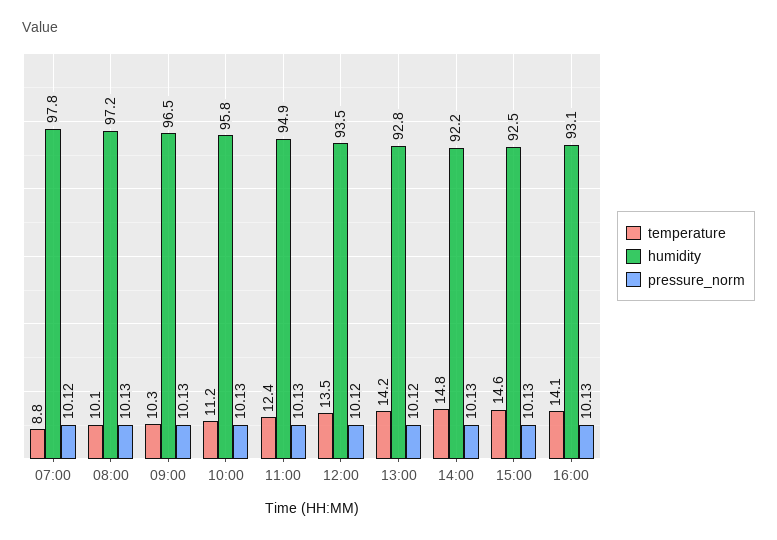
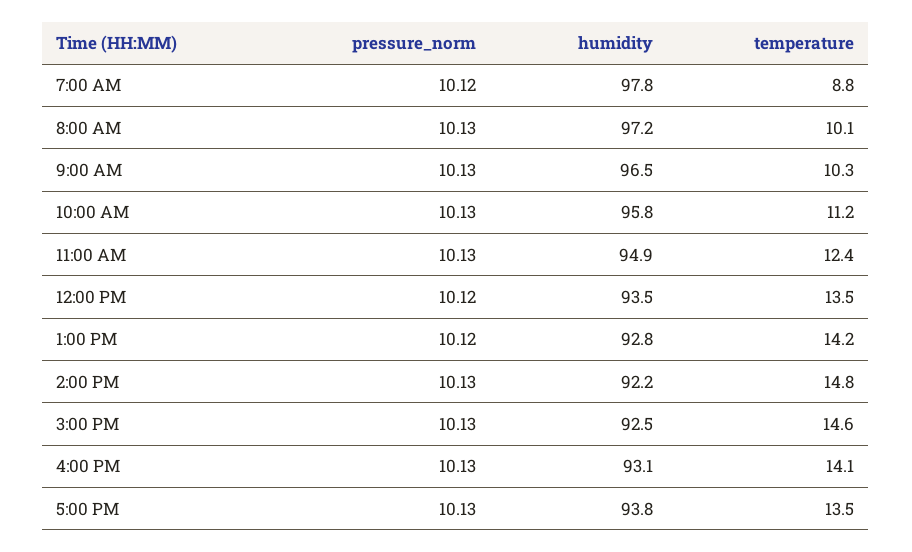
pressure_norm, 5:00 PM: none -> 10.13
humidity, 5:00 PM: none -> 93.8
temperature, 5:00 PM: none -> 13.5

